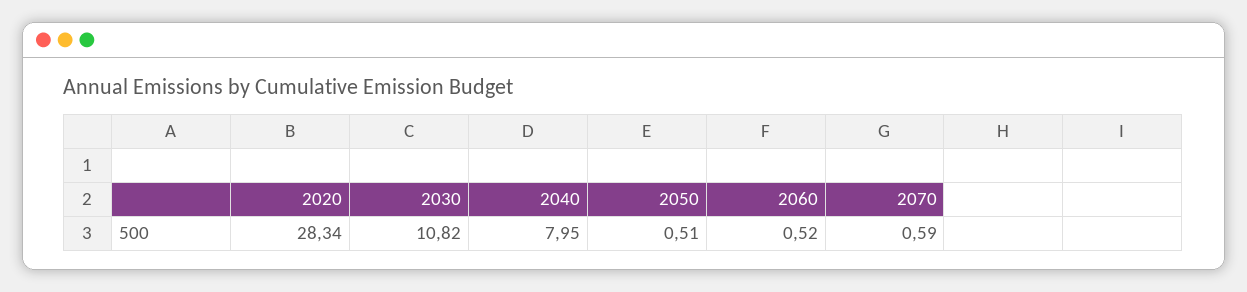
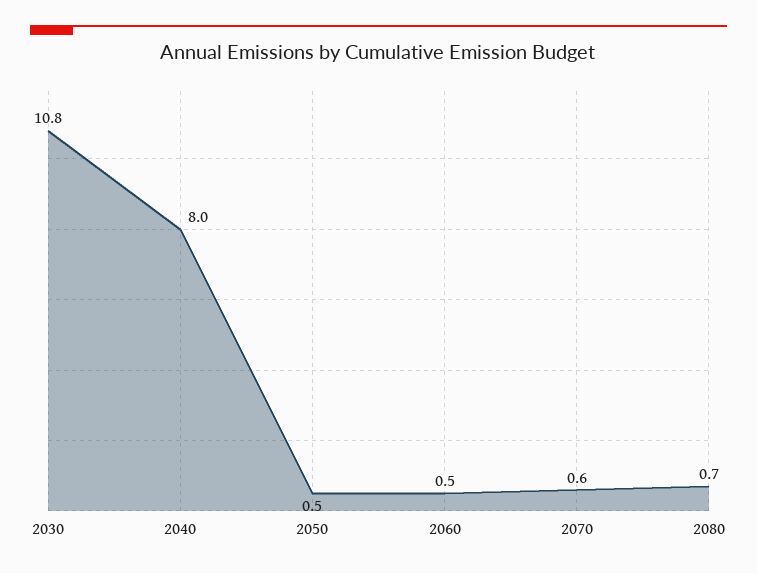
2020: 28.34 -> none
2080: none -> 0.7

